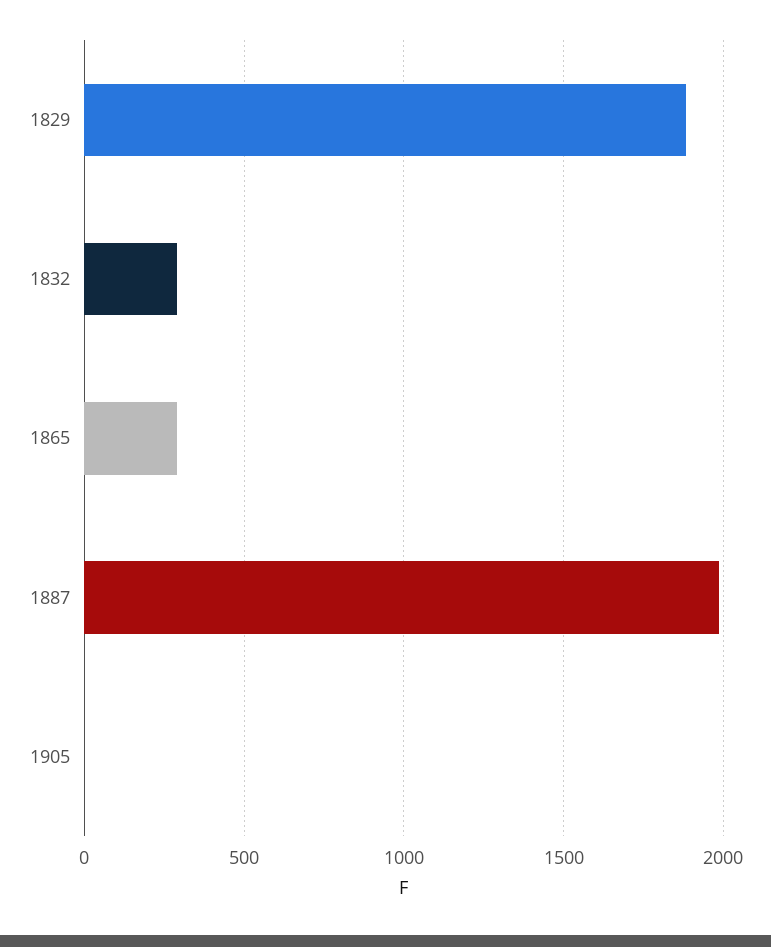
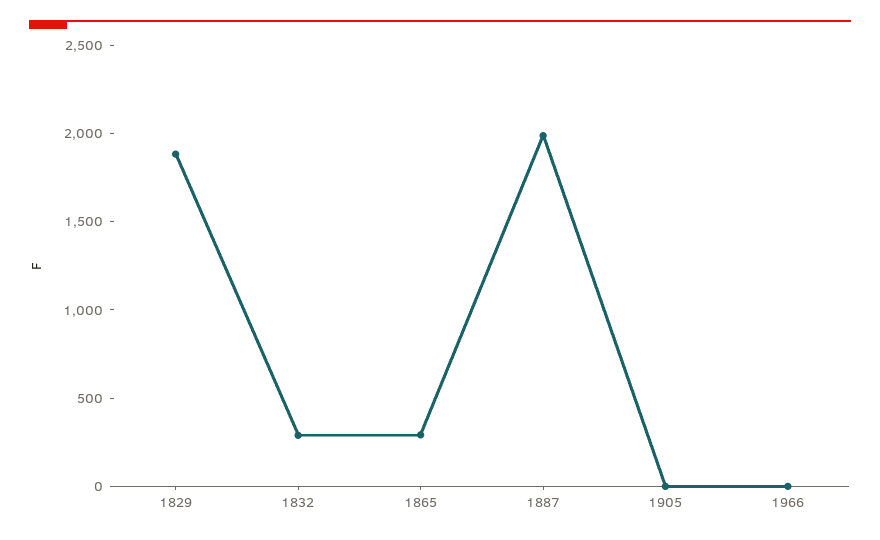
1966: none -> 0

